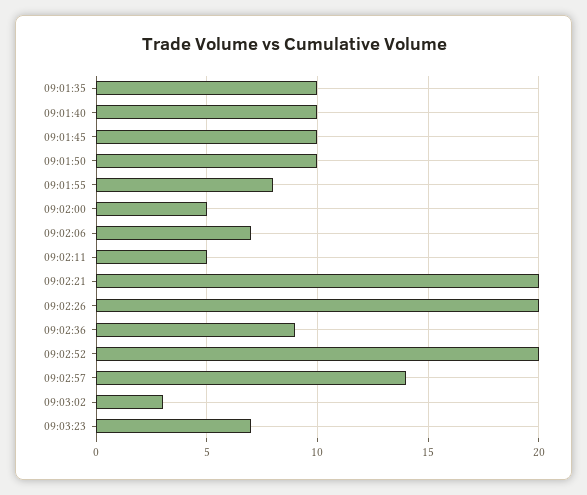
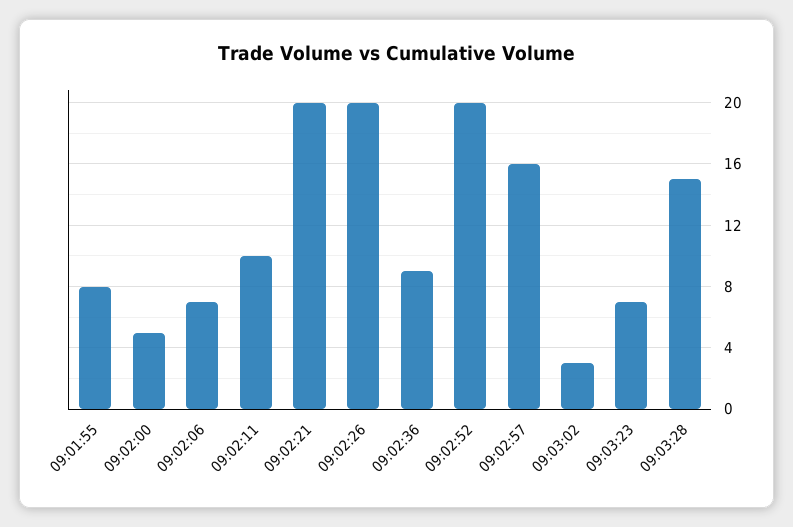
09:01:35: 10 -> none
09:01:40: 10 -> none
09:01:45: 10 -> none
09:01:50: 10 -> none
09:02:11: 5 -> 10
09:02:57: 14 -> 16
09:03:28: none -> 15

